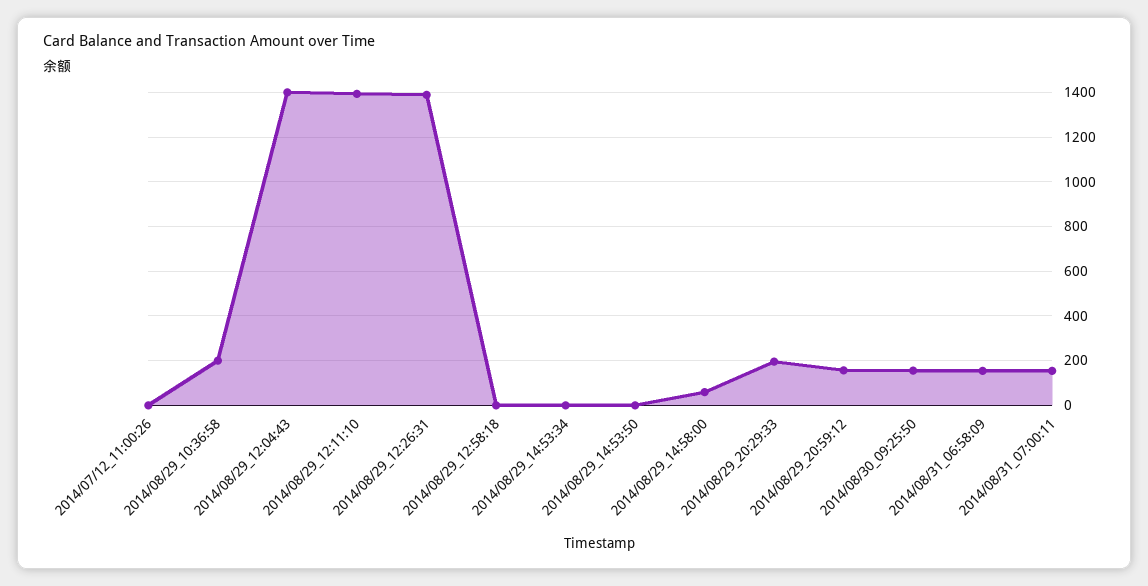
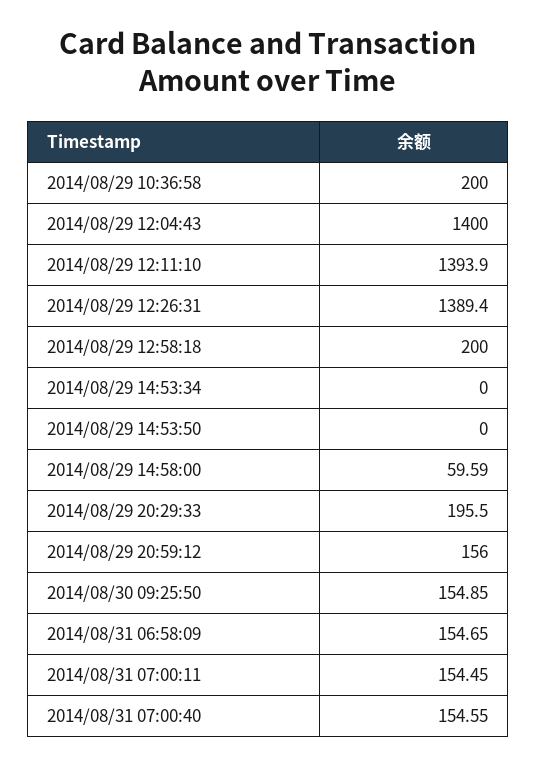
2014/07/12_11:00:26: 0 -> none
2014/08/29_12:58:18: 0 -> 200
2014/08/31 07:00:40: none -> 154.55

